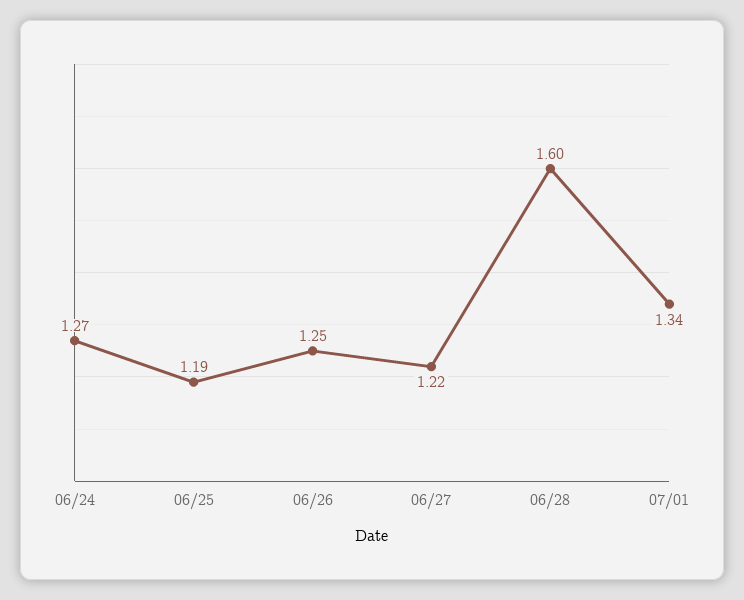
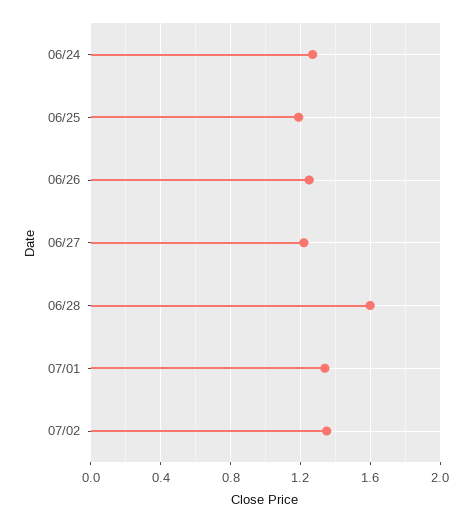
07/02: none -> 1.35

